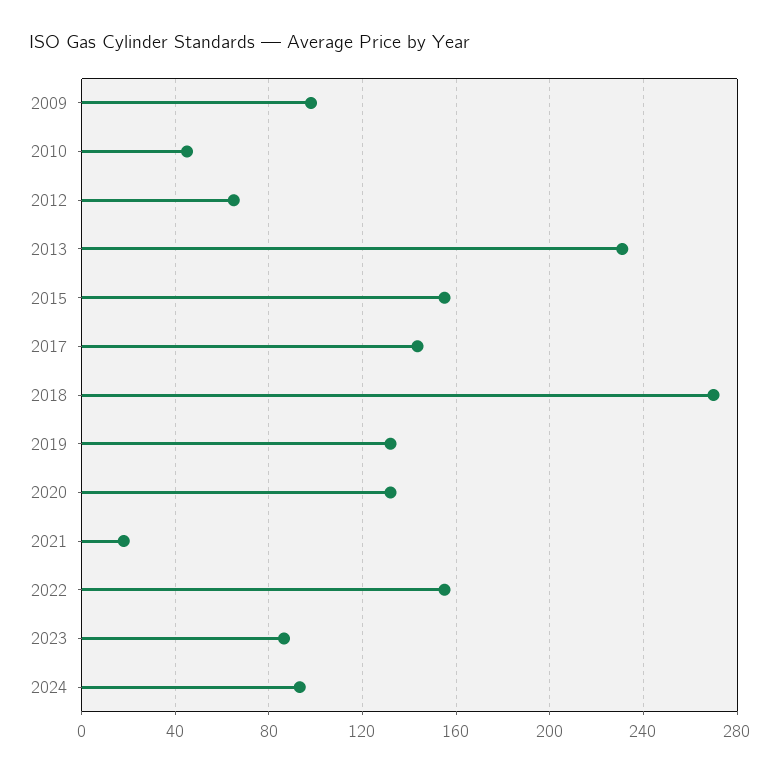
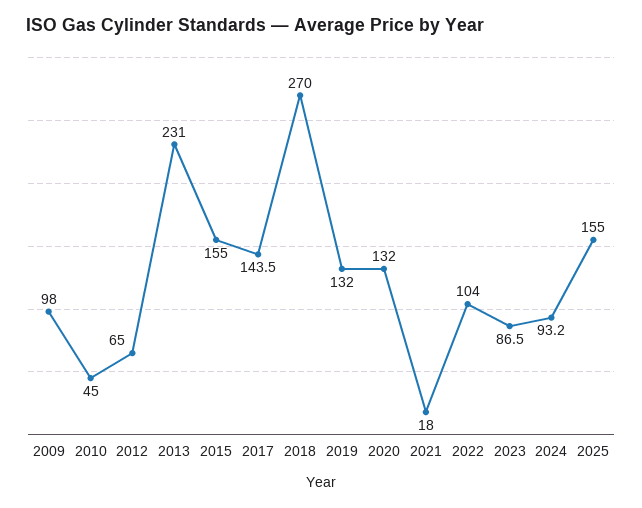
2022: 155 -> 104
2025: none -> 155

